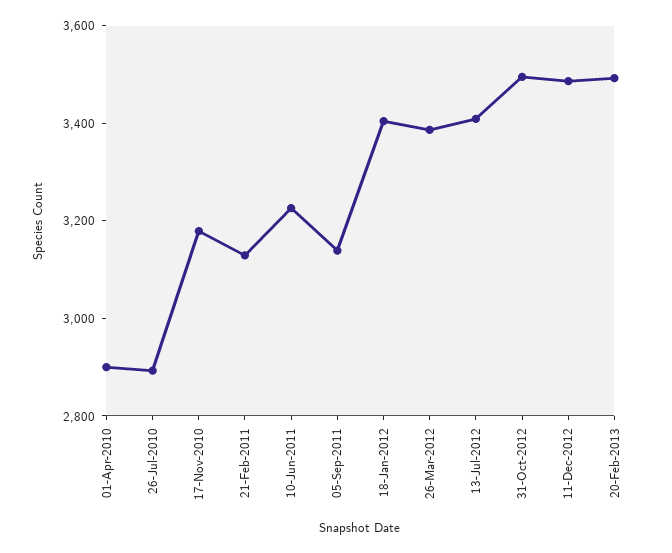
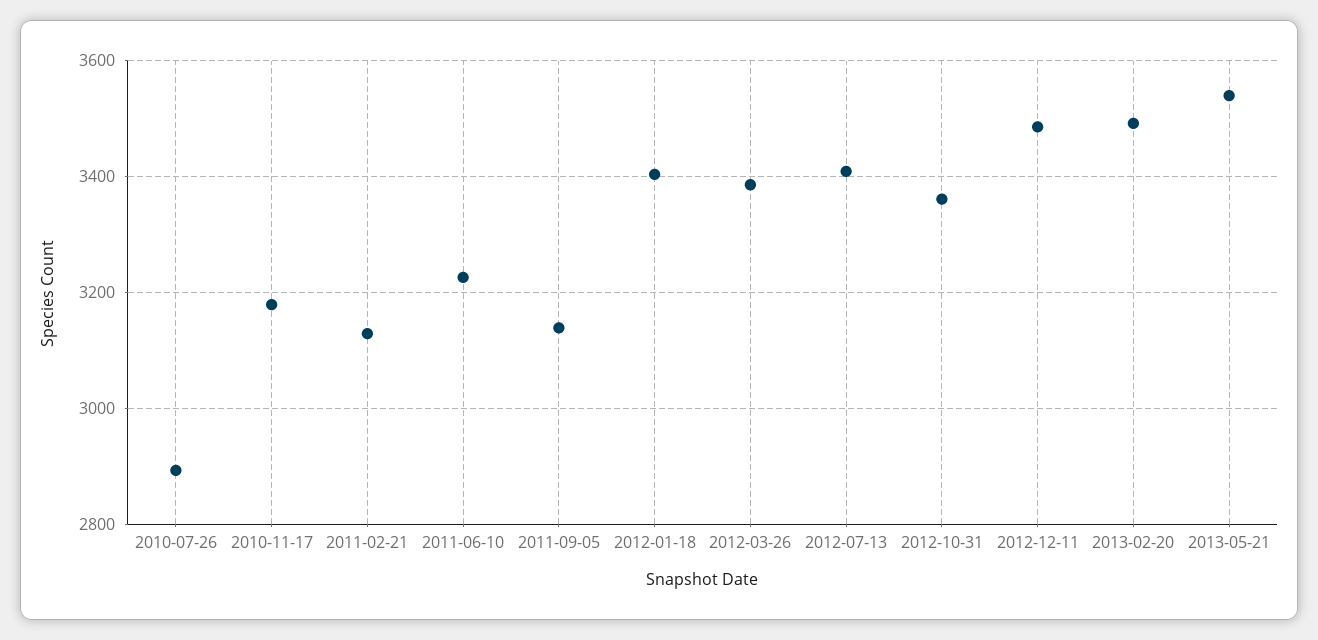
01-Apr-2010: 2900 -> none
31-Oct-2012: 3500 -> 3360
2013-05-21: none -> 3540

